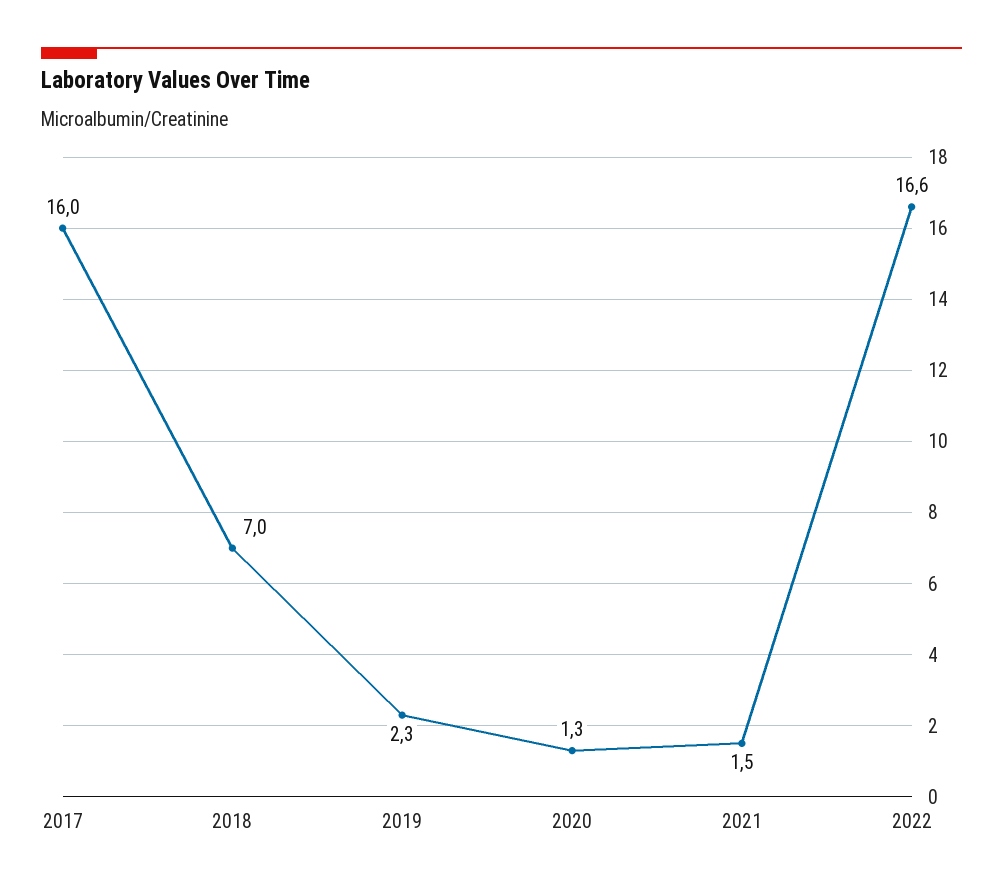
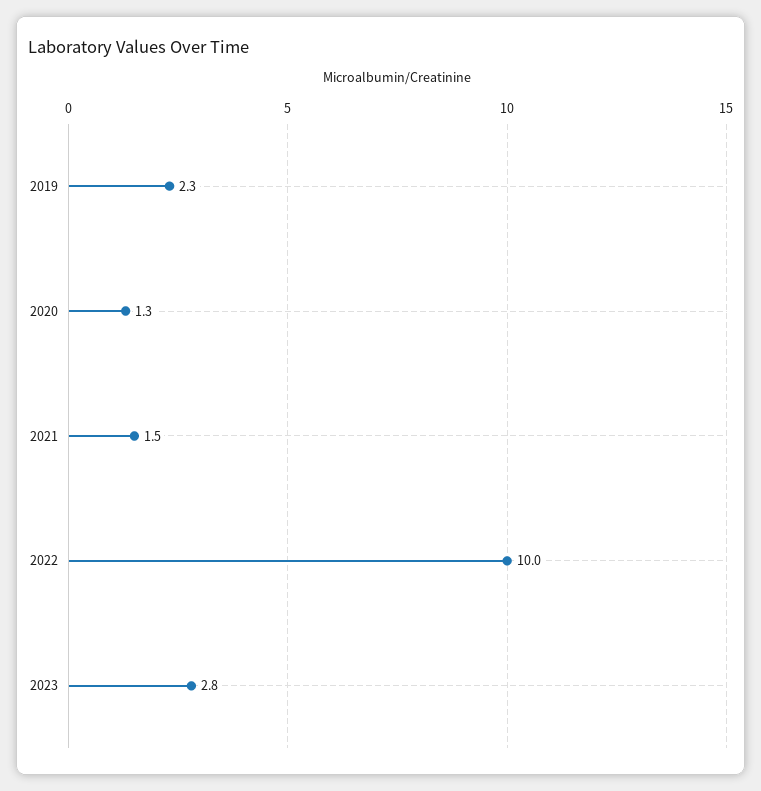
2017: 16 -> none
2018: 7 -> none
2022: 16.6 -> 10
2023: none -> 2.8

